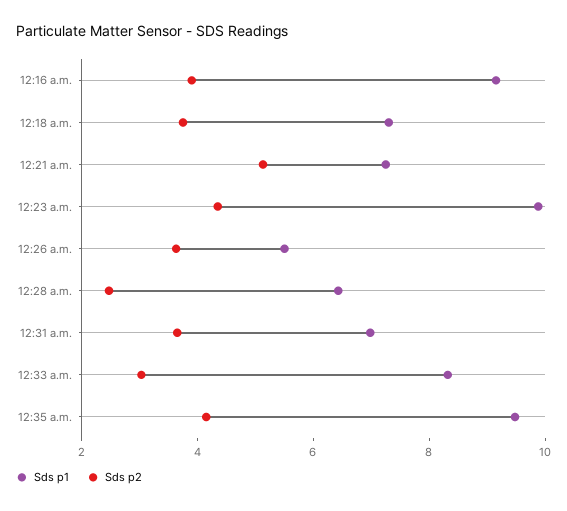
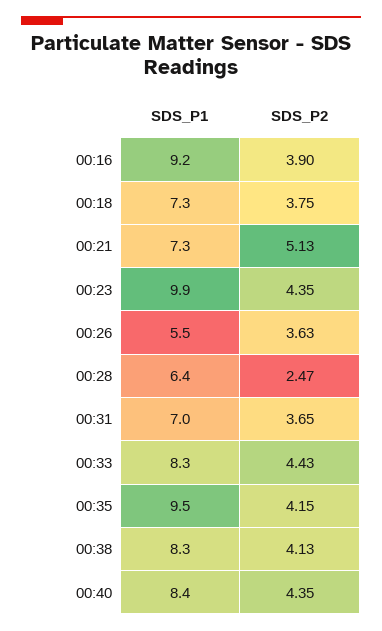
Sds p2, 12:33 a.m.: 3 -> 4.43
Sds p1, 00:38: none -> 8.3
Sds p2, 00:38: none -> 4.13
Sds p1, 00:40: none -> 8.4
Sds p2, 00:40: none -> 4.35

